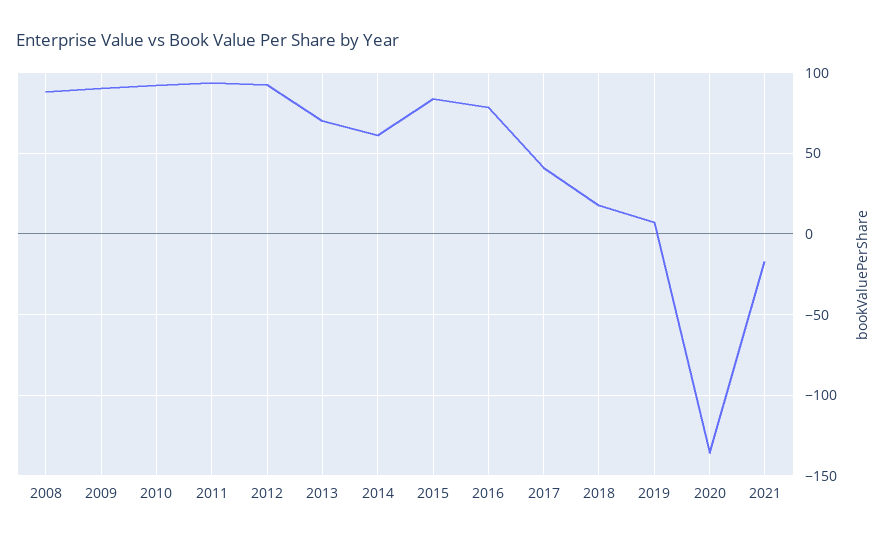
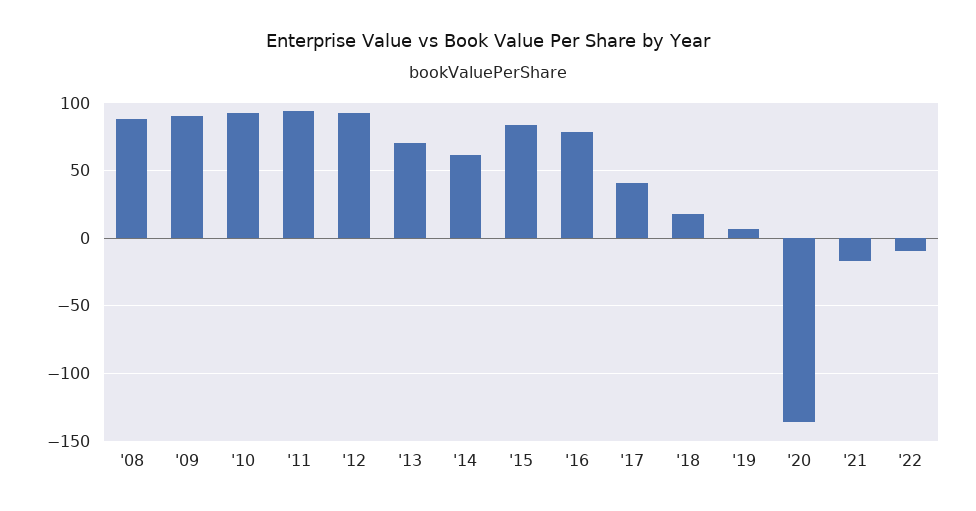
'22: none -> -10

